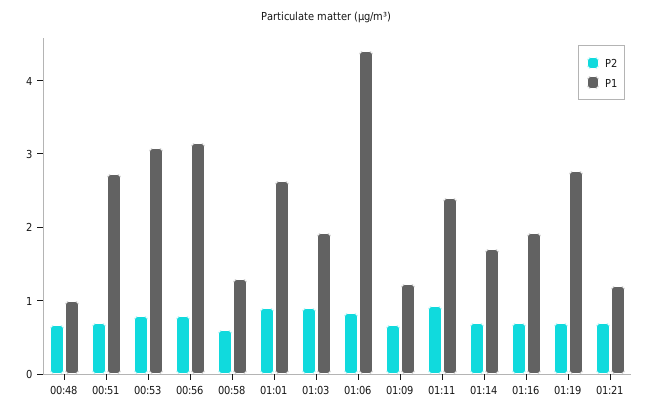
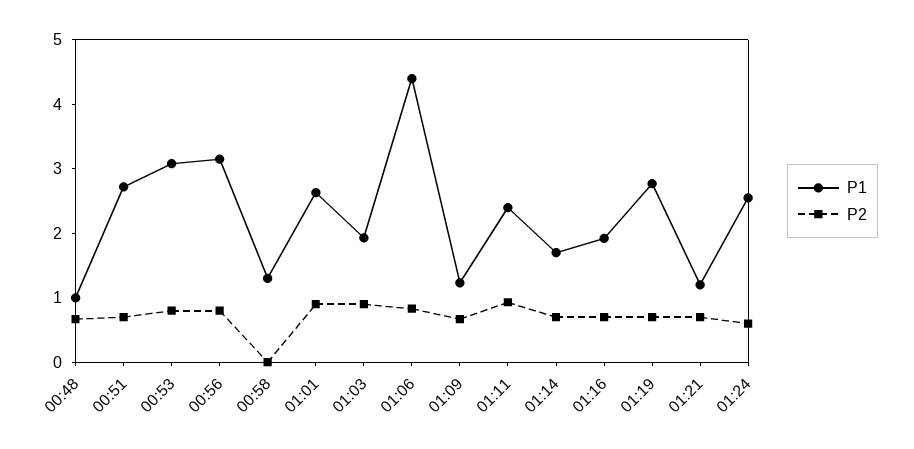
P2, 00:58: 0.6 -> 0
P1, 01:24: none -> 2.6
P2, 01:24: none -> 0.6

